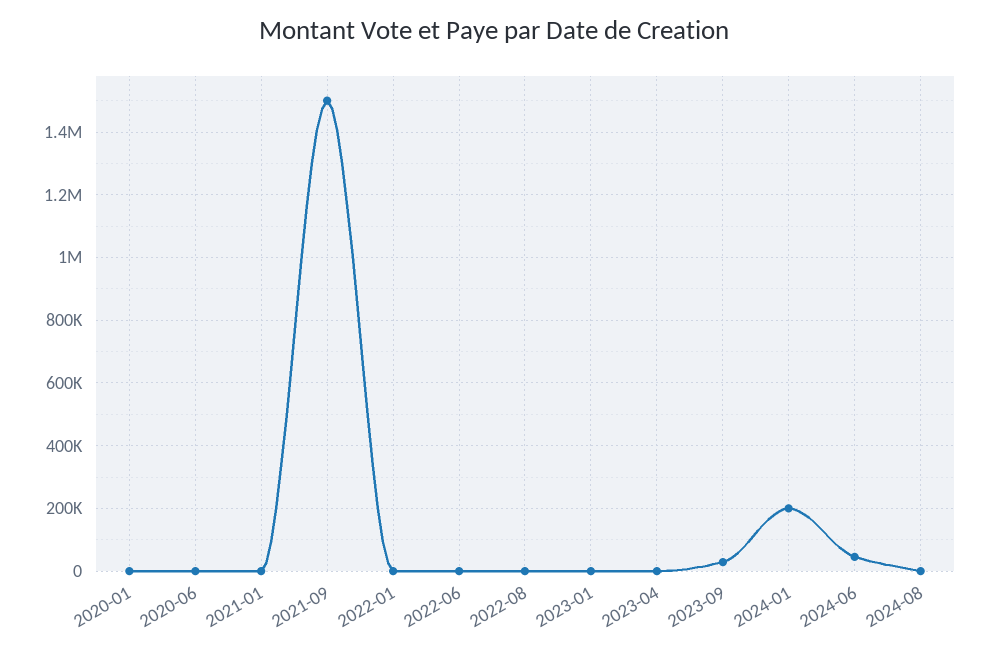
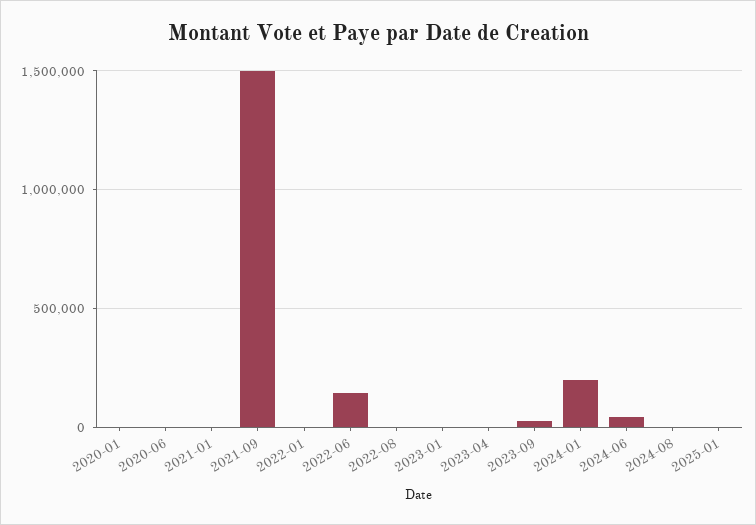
2022-06: 0 -> 150000
2025-01: none -> 0

